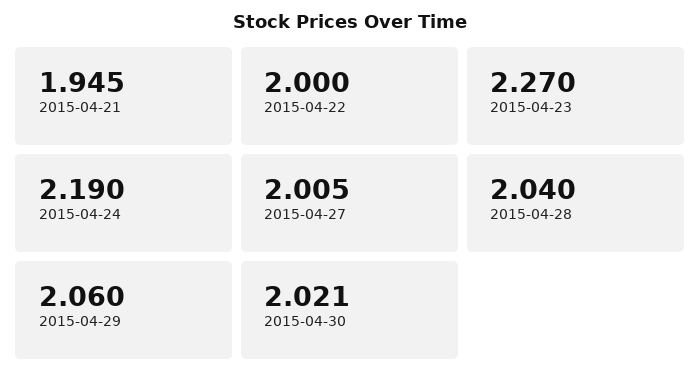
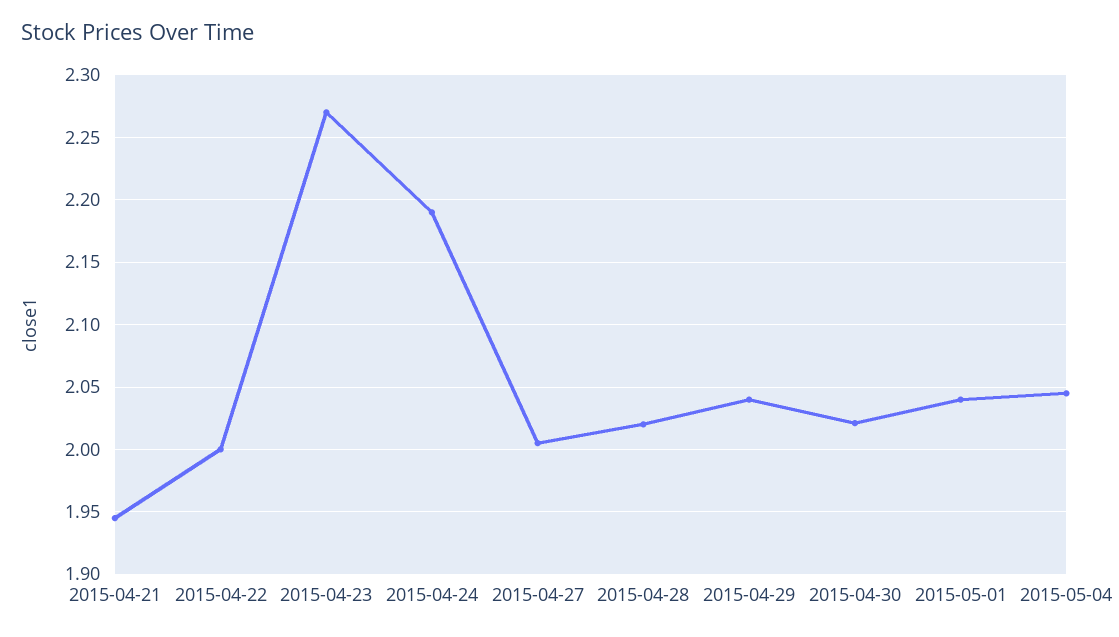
2015-04-28: 2.04 -> 2.02
2015-04-29: 2.06 -> 2.04
2015-05-01: none -> 2.04
2015-05-04: none -> 2.045

